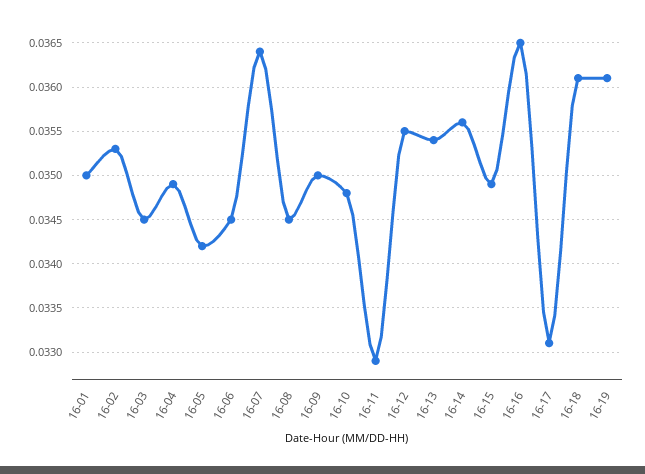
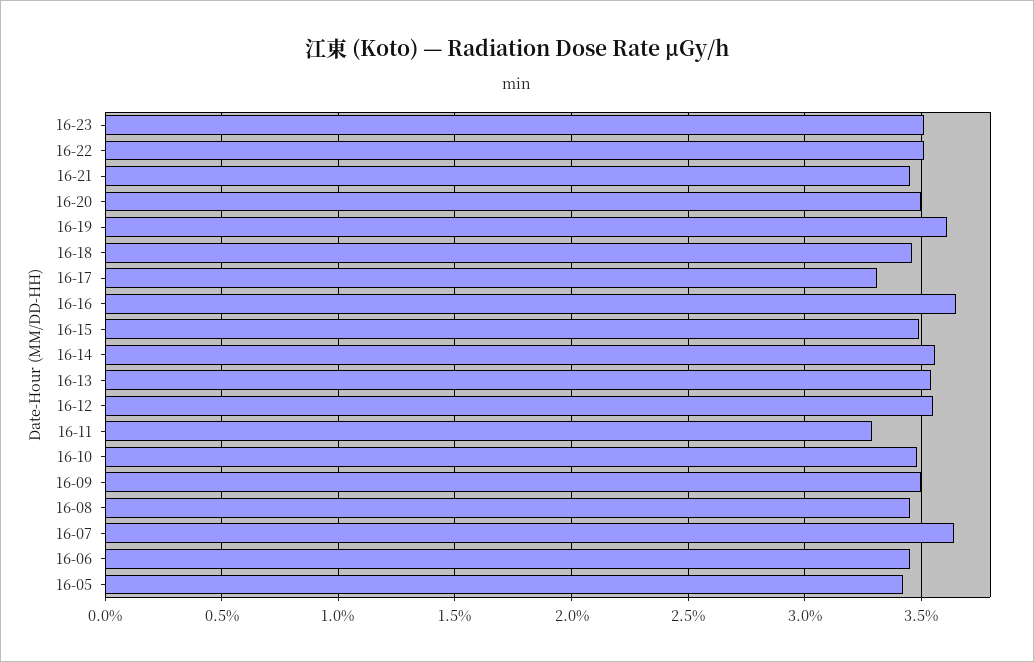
16-01: 0.035 -> none
16-02: 0.0353 -> none
16-03: 0.0345 -> none
16-04: 0.0349 -> none
16-18: 0.0361 -> 0.0345
16-23: none -> 0.035
16-22: none -> 0.035
16-21: none -> 0.0345
16-20: none -> 0.035

